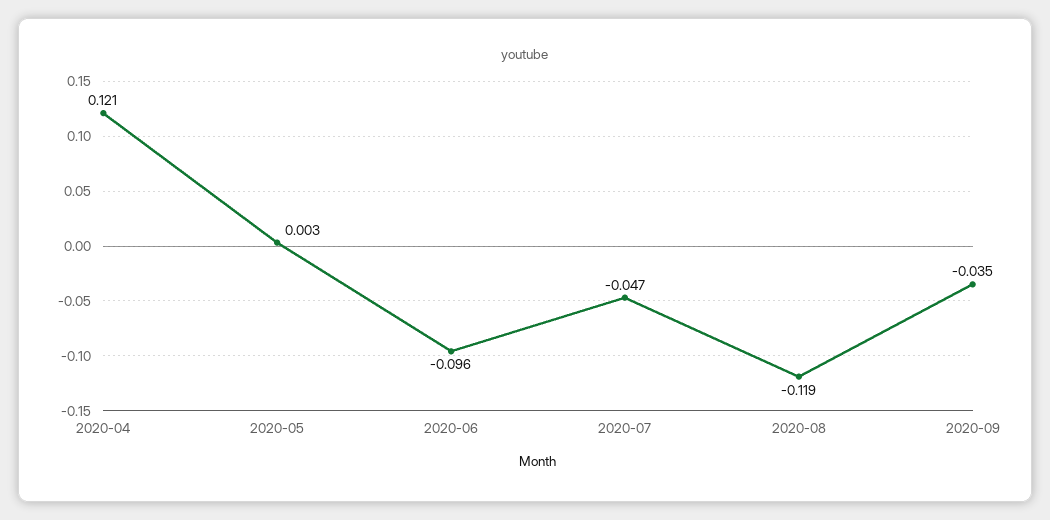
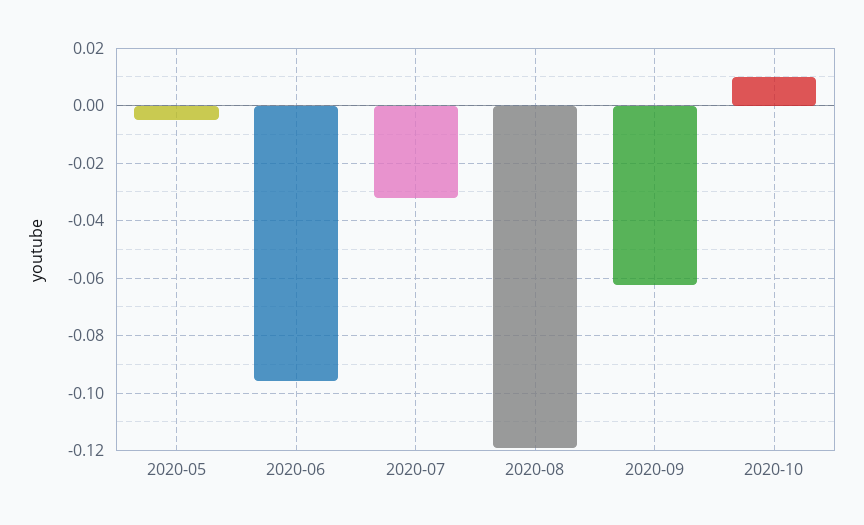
2020-04: 0.121 -> none
2020-05: 0.003 -> -0.005
2020-07: -0.047 -> -0.0325
2020-09: -0.035 -> -0.0625
2020-10: none -> 0.01

